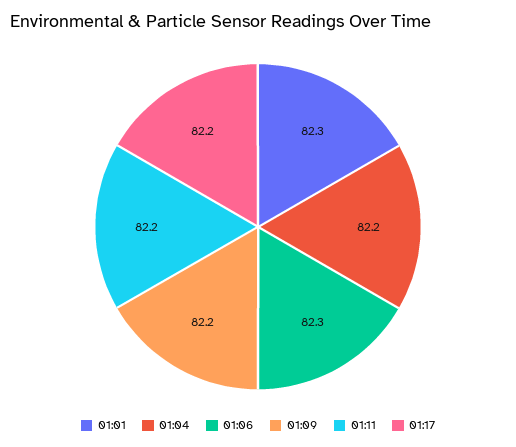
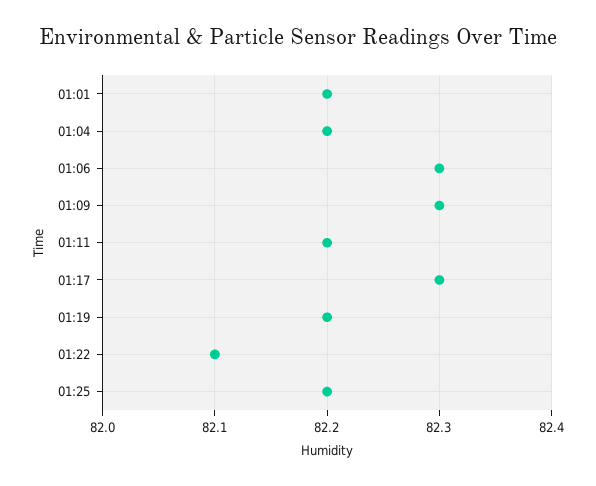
01:01: 82.3 -> 82.2
01:09: 82.2 -> 82.3
01:17: 82.2 -> 82.3
01:19: none -> 82.2
01:22: none -> 82.1
01:25: none -> 82.2

